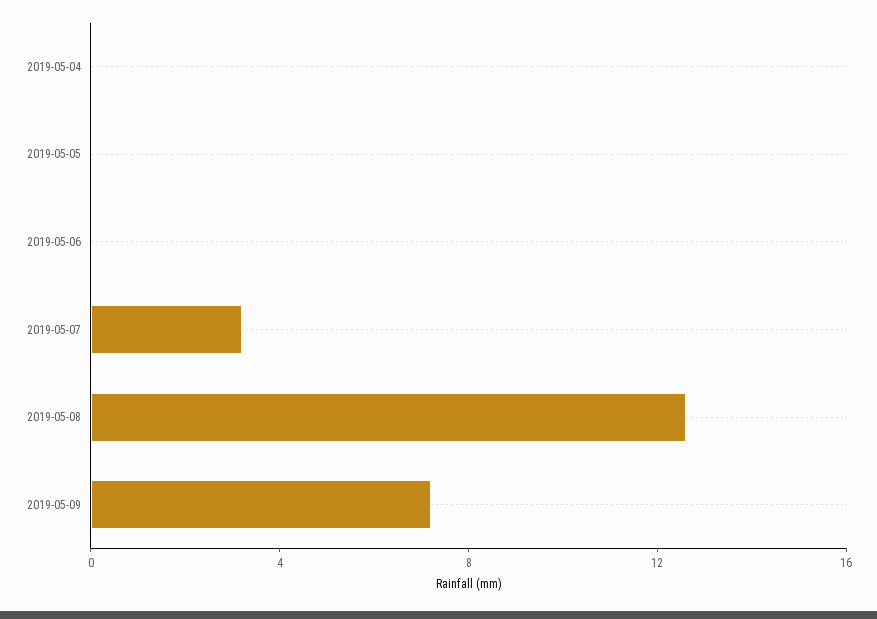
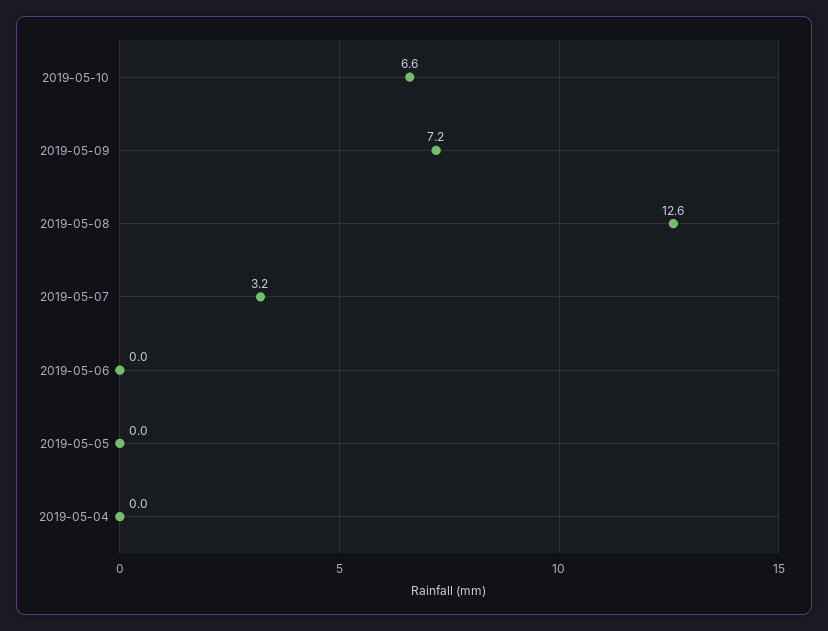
2019-05-10: none -> 6.6

